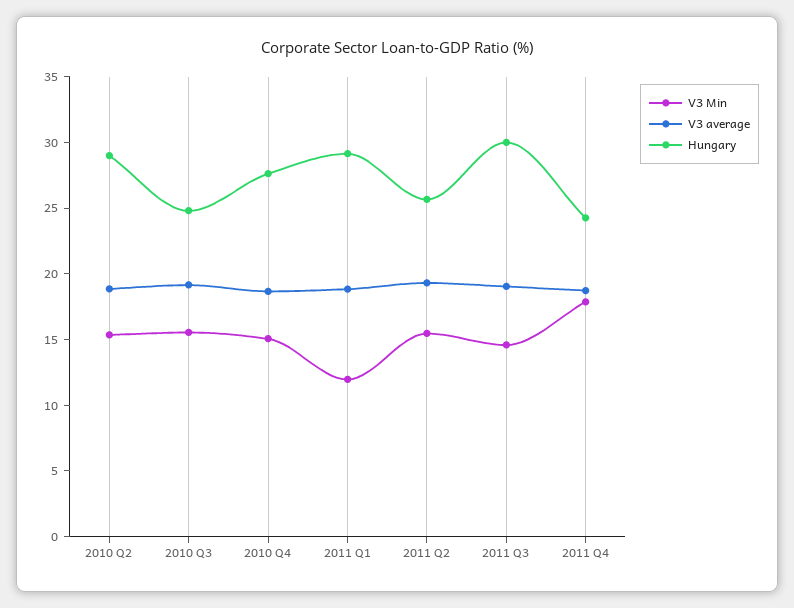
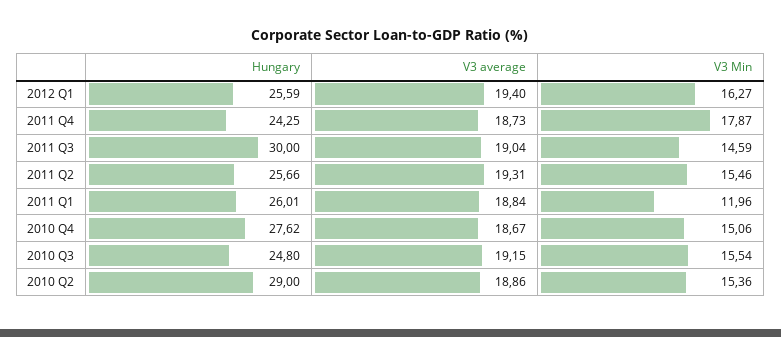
Hungary, 2011 Q1: 29 -> 26.01
Hungary, 2012 Q1: none -> 25.59
V3 average, 2012 Q1: none -> 19.4
V3 Min, 2012 Q1: none -> 16.27

